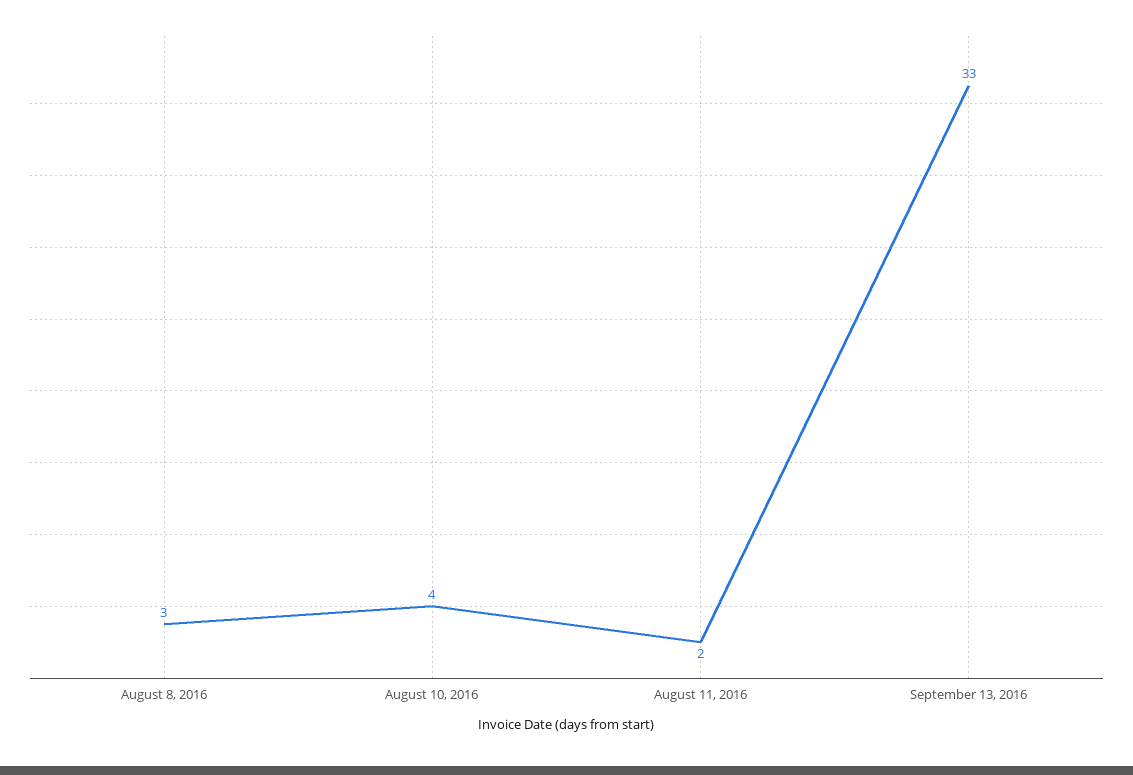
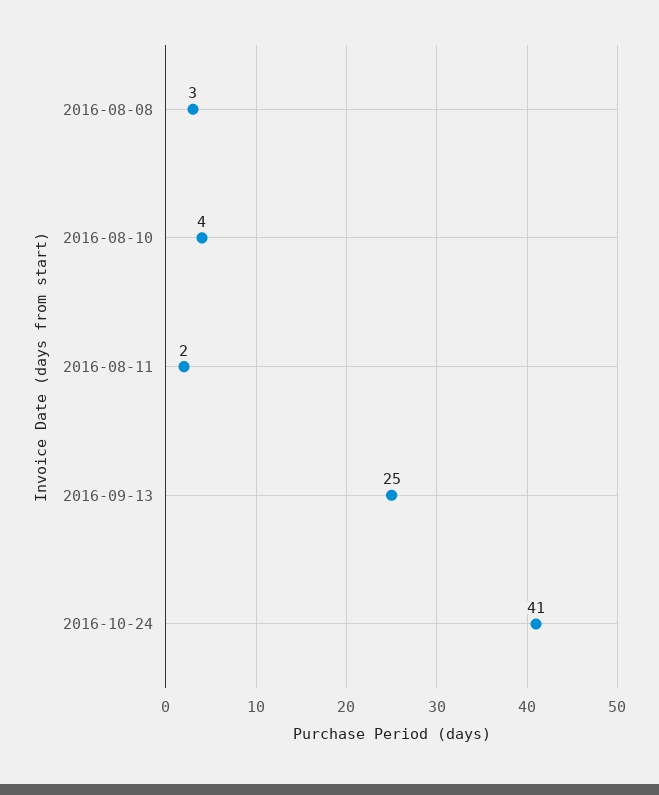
September 13, 2016: 33 -> 25
2016-10-24: none -> 41

